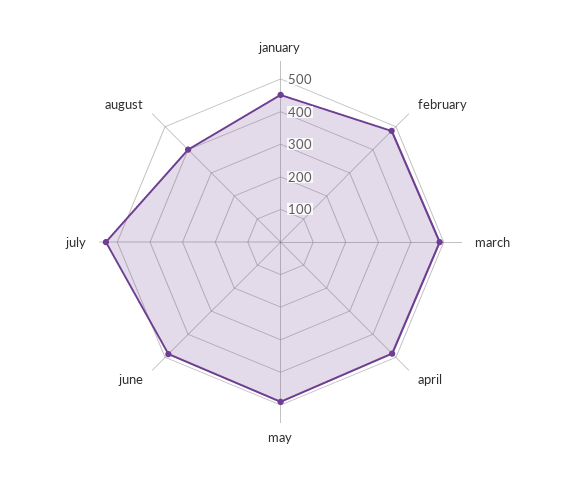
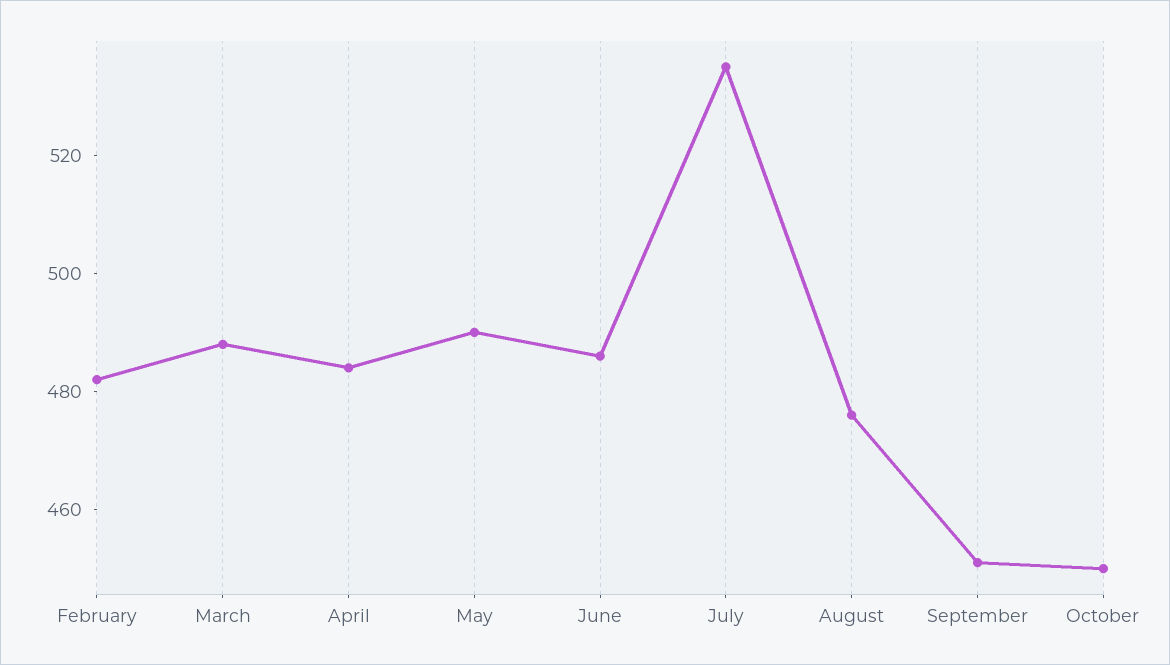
january: 450 -> none
august: 400 -> 475
September: none -> 450
October: none -> 450

